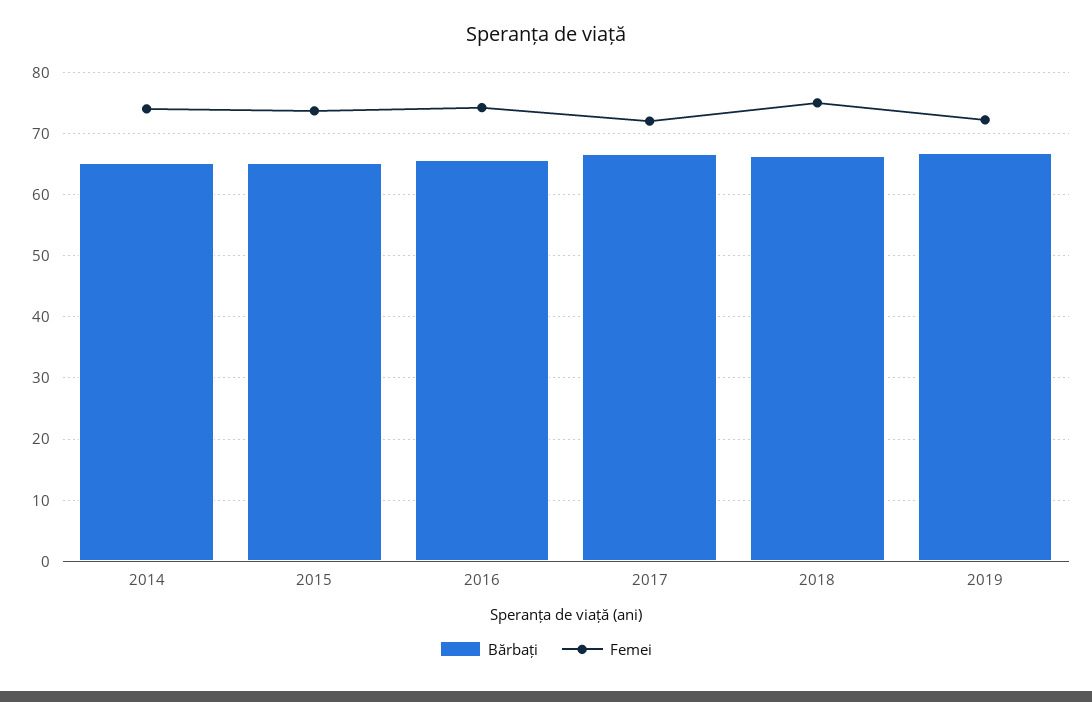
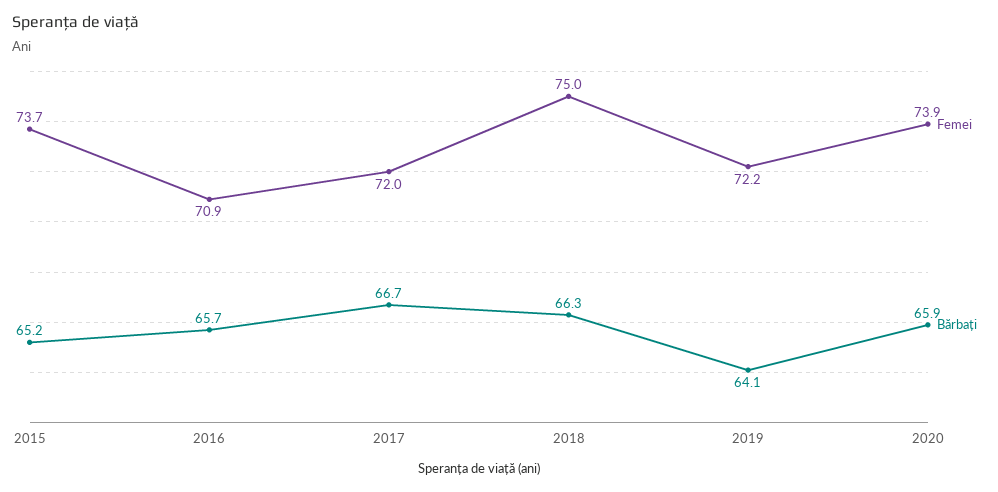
Bărbați, 2014: 65 -> none
Femei, 2014: 74 -> none
Femei, 2016: 74 -> 70.9
Bărbați, 2019: 67 -> 64.1
Femei, 2020: none -> 73.9
Bărbați, 2020: none -> 65.9

